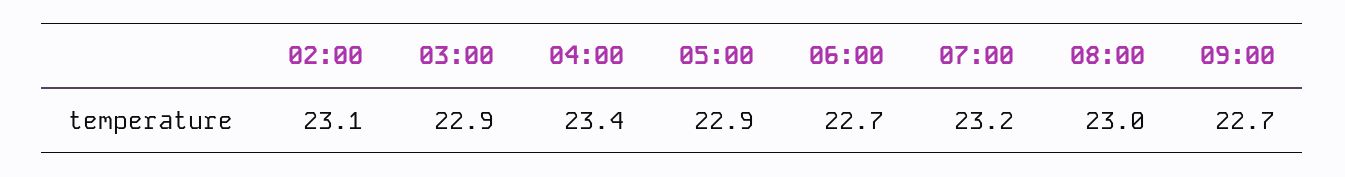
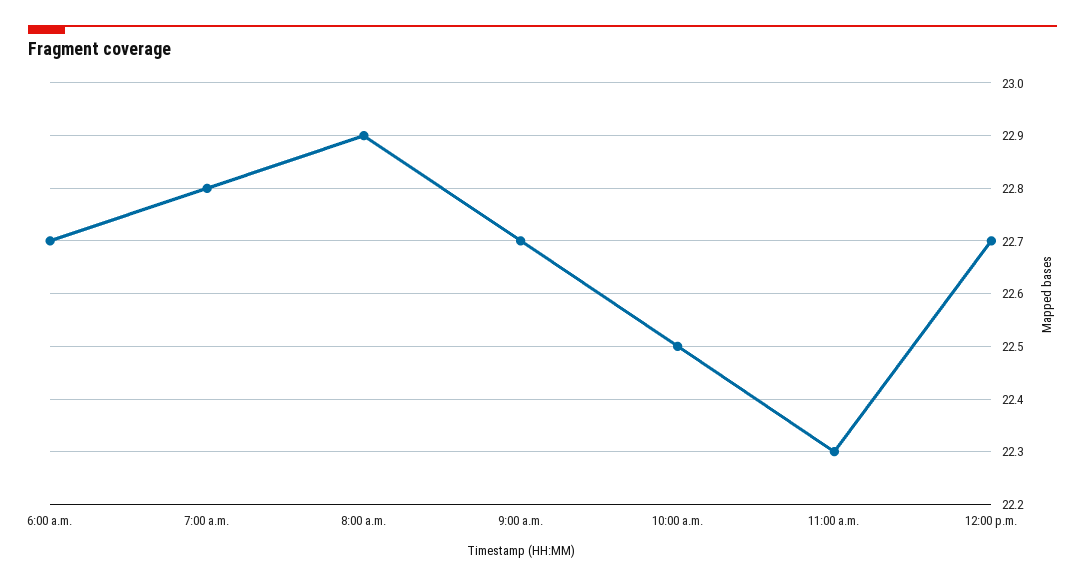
02:00: 23.1 -> none
03:00: 22.9 -> none
04:00: 23.4 -> none
05:00: 22.9 -> none
07:00: 23.2 -> 22.8
08:00: 23 -> 22.9
10:00 a.m.: none -> 22.5
11:00 a.m.: none -> 22.3
12:00 p.m.: none -> 22.7

